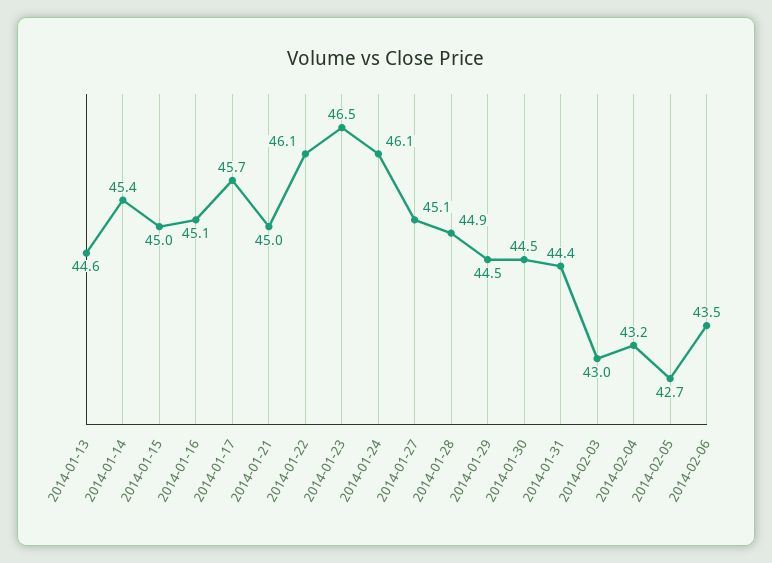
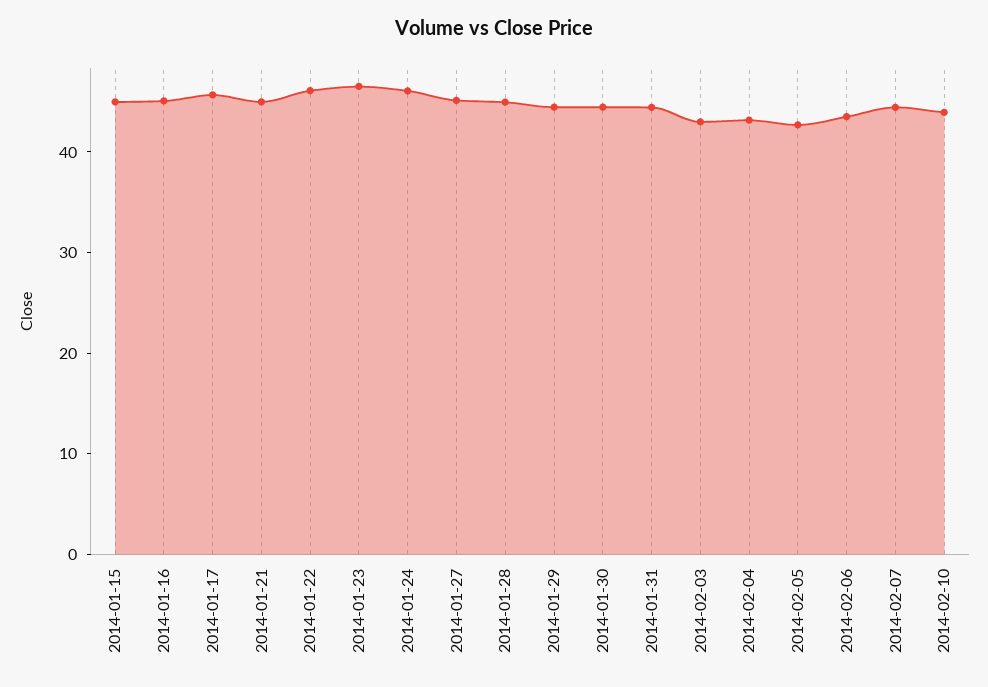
2014-01-13: 44.6 -> none
2014-01-14: 45.4 -> none
2014-02-07: none -> 44
2014-02-10: none -> 44

